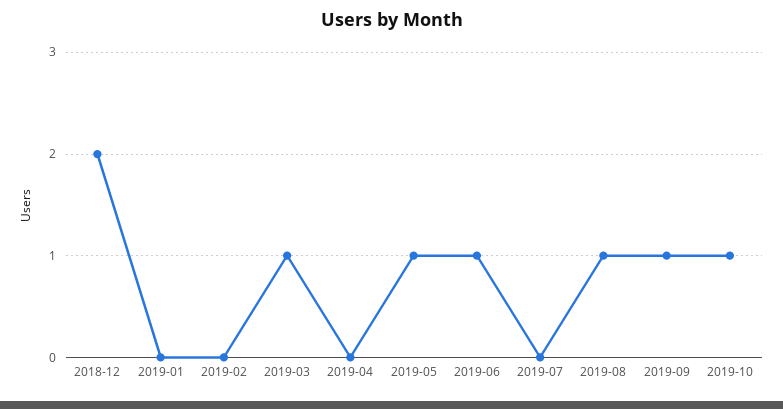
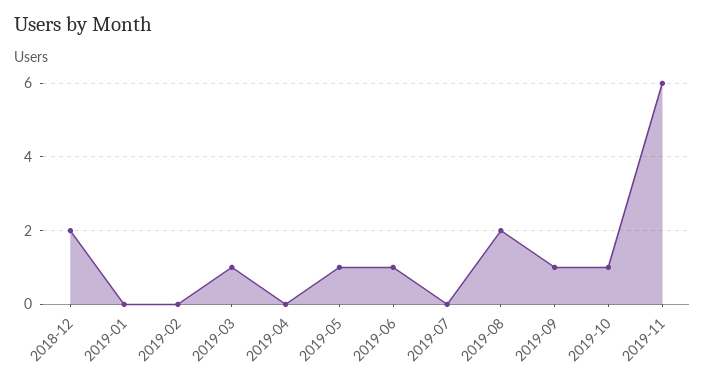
2019-08: 1 -> 2
2019-11: none -> 6

